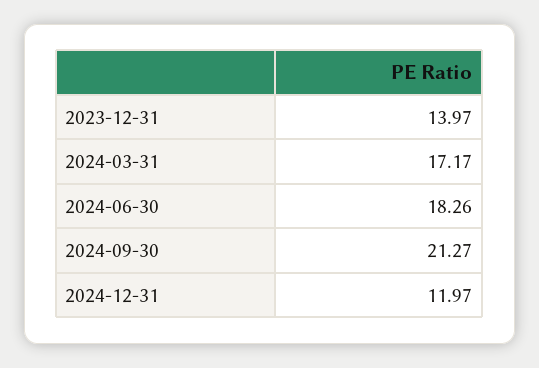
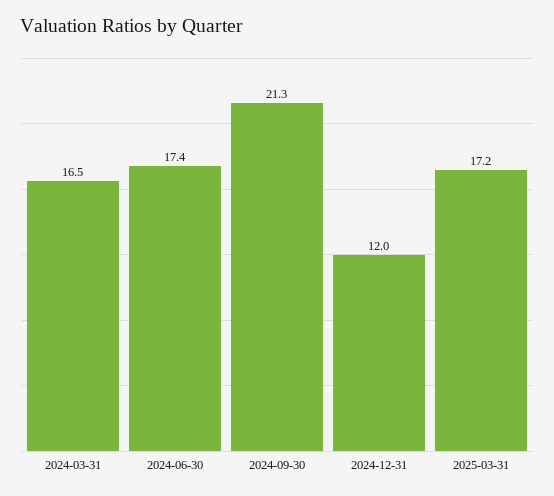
2023-12-31: 13.97 -> none
2024-03-31: 17.17 -> 16.5
2024-06-30: 18.26 -> 17.4
2025-03-31: none -> 17.2

